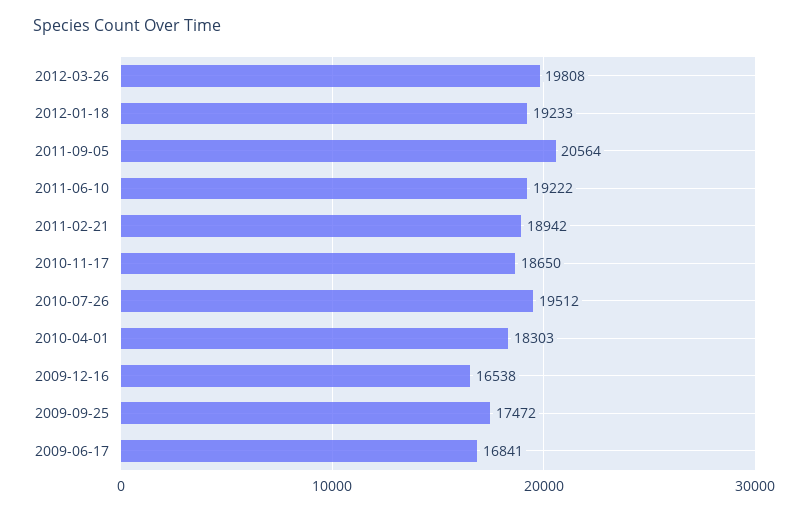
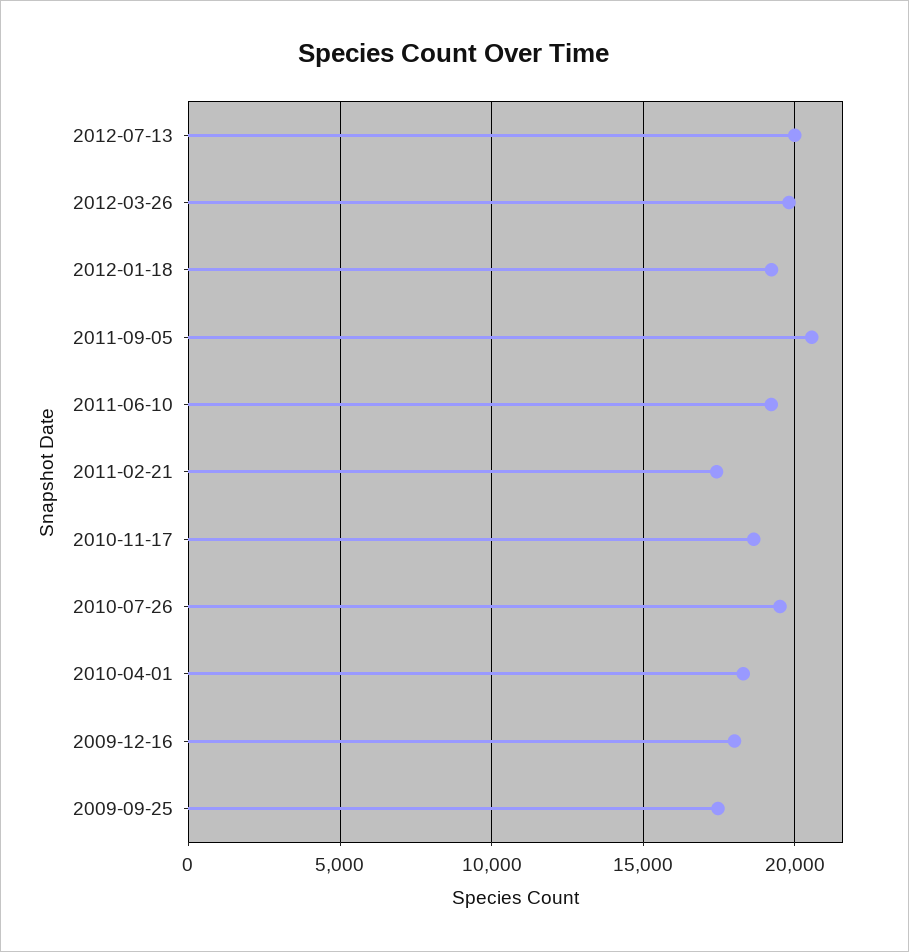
2011-02-21: 18942 -> 17500
2009-12-16: 16538 -> 18000
2009-06-17: 16841 -> none
2012-07-13: none -> 20000

